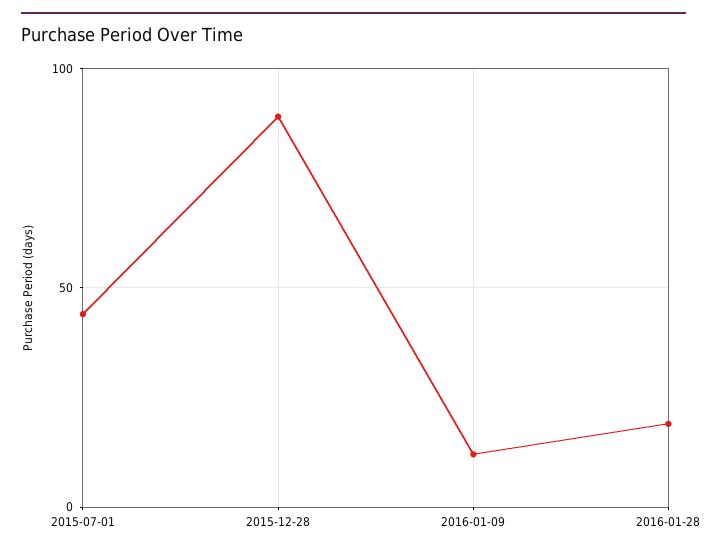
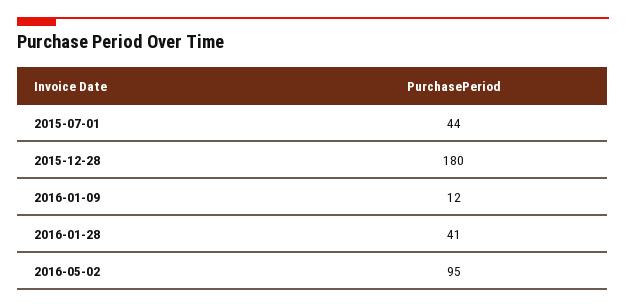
2015-12-28: 90 -> 180
2016-01-28: 20 -> 41
2016-05-02: none -> 95

